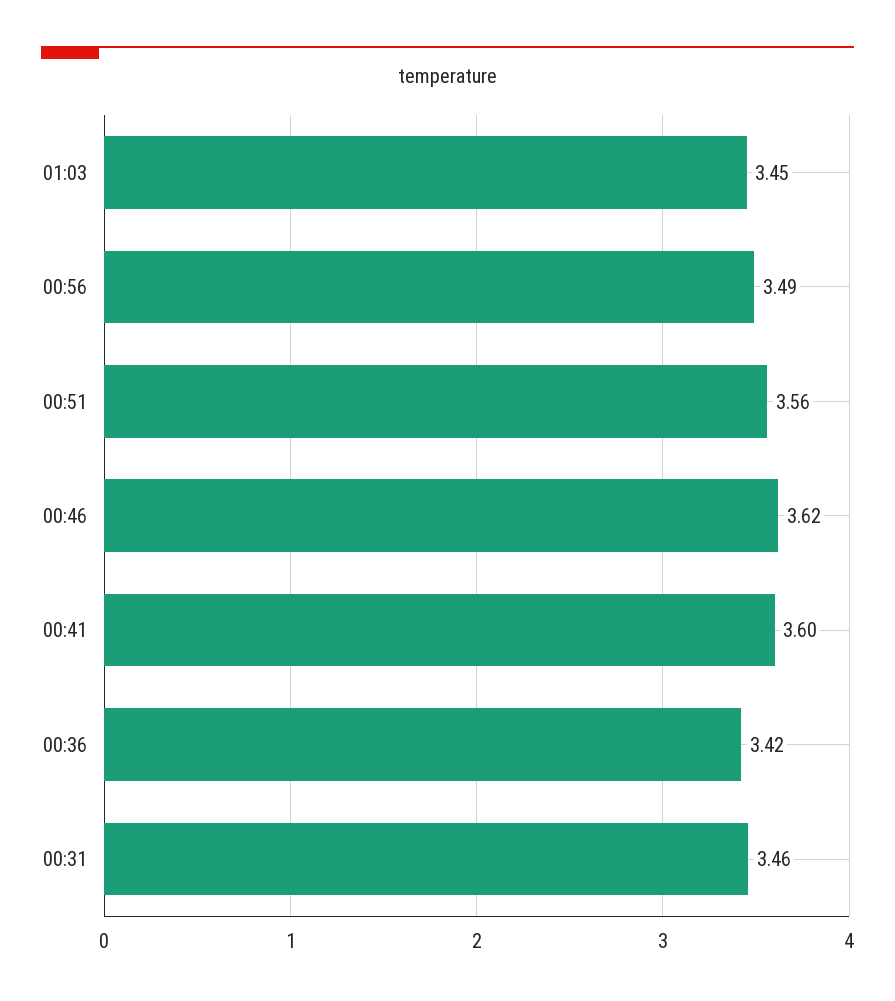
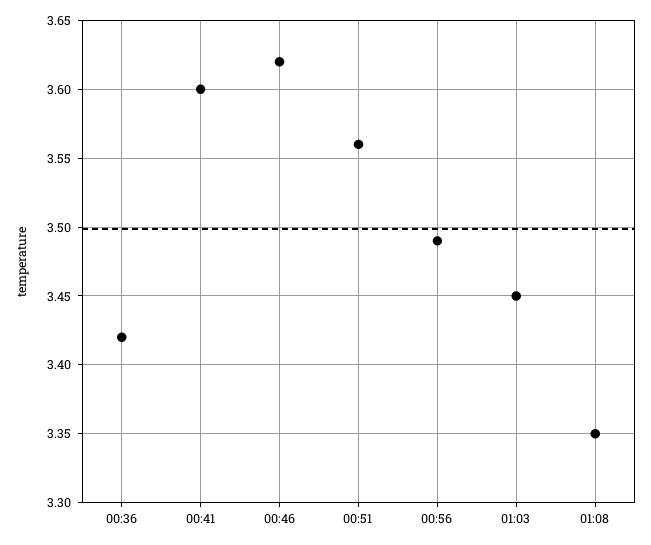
00:31: 3.46 -> none
01:08: none -> 3.35

